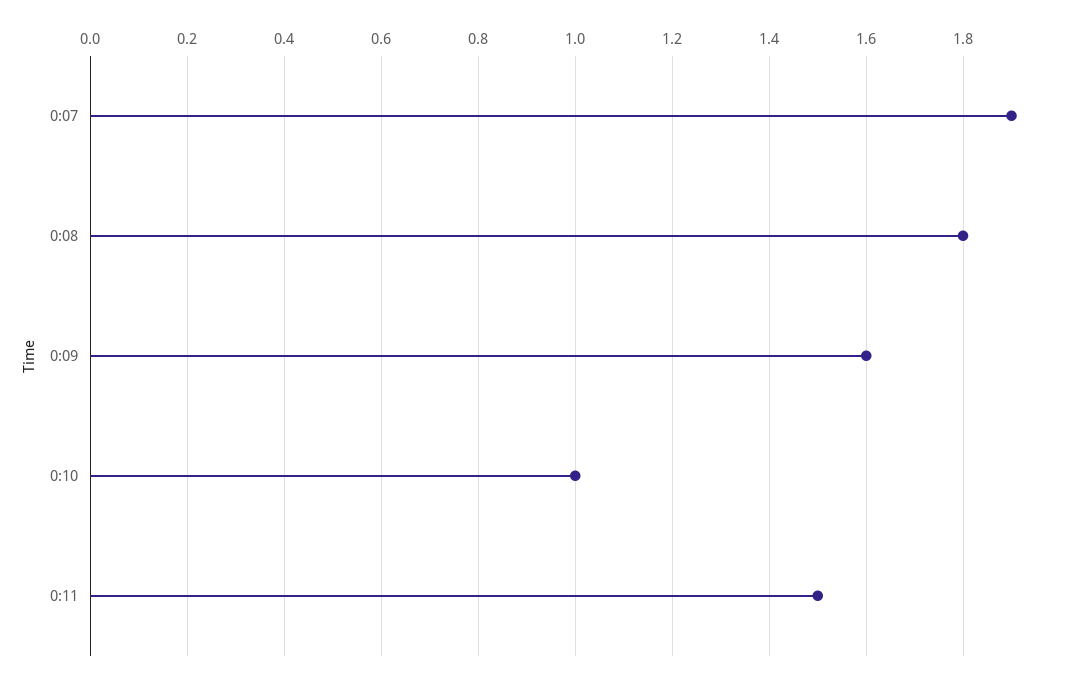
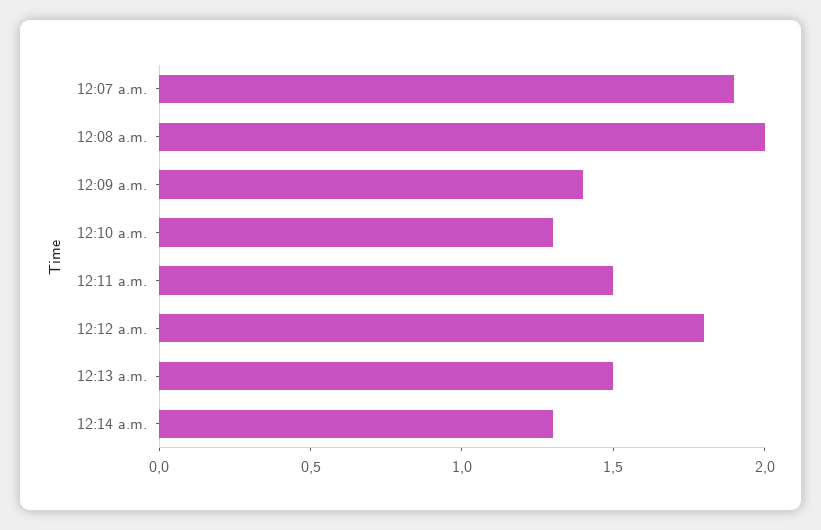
0:08: 1.8 -> 2
0:09: 1.6 -> 1.4
0:10: 1 -> 1.3
12:12 a.m.: none -> 1.8
12:13 a.m.: none -> 1.5
12:14 a.m.: none -> 1.3

